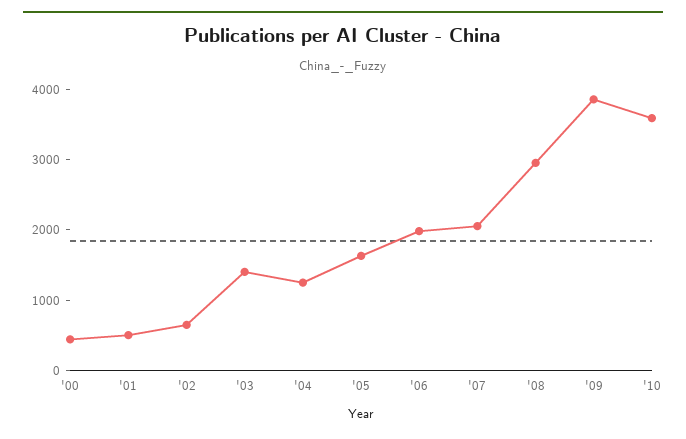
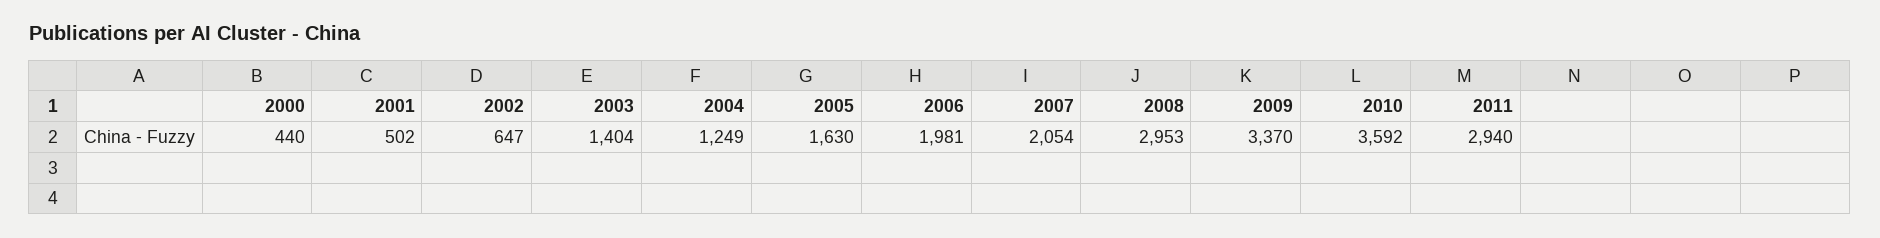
'09: 3800 -> 3370
2011: none -> 2940

